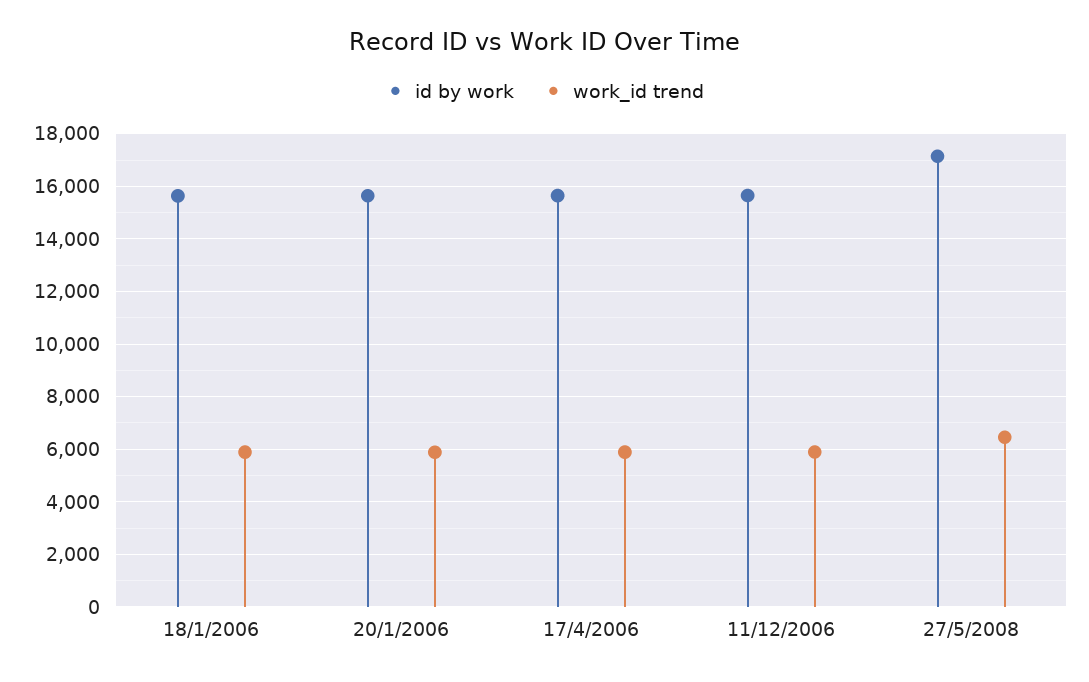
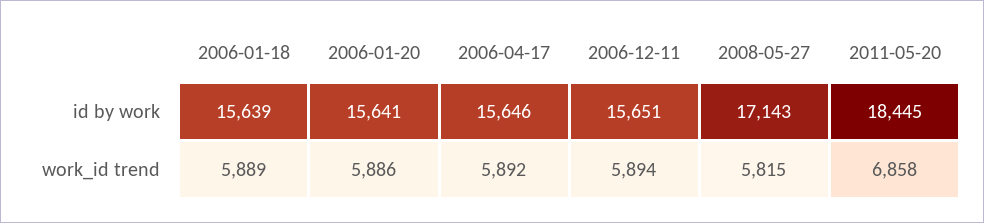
work_id trend, 27/5/2008: 6500 -> 5815
id by work, 2011-05-20: none -> 18445
work_id trend, 2011-05-20: none -> 6858

